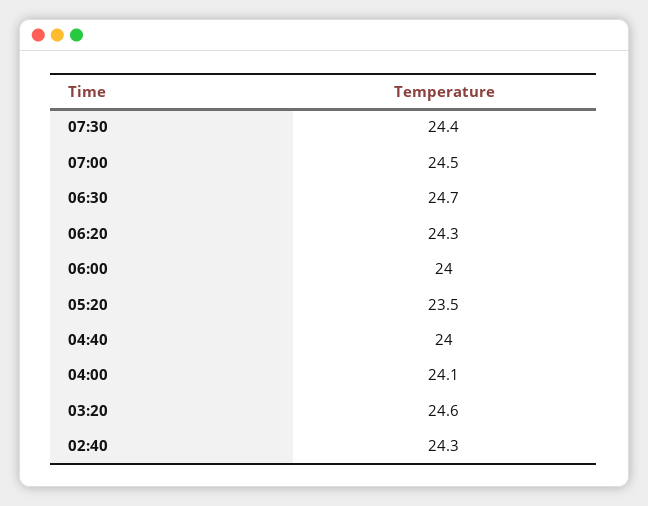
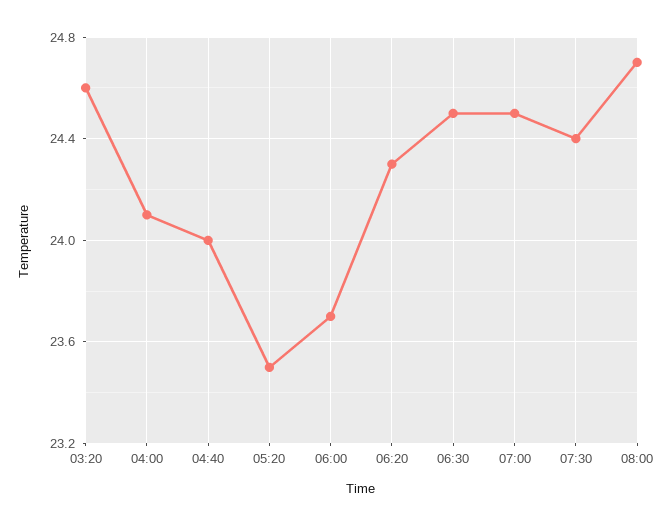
06:30: 24.7 -> 24.5
06:00: 24 -> 23.7
02:40: 24.3 -> none
08:00: none -> 24.7

